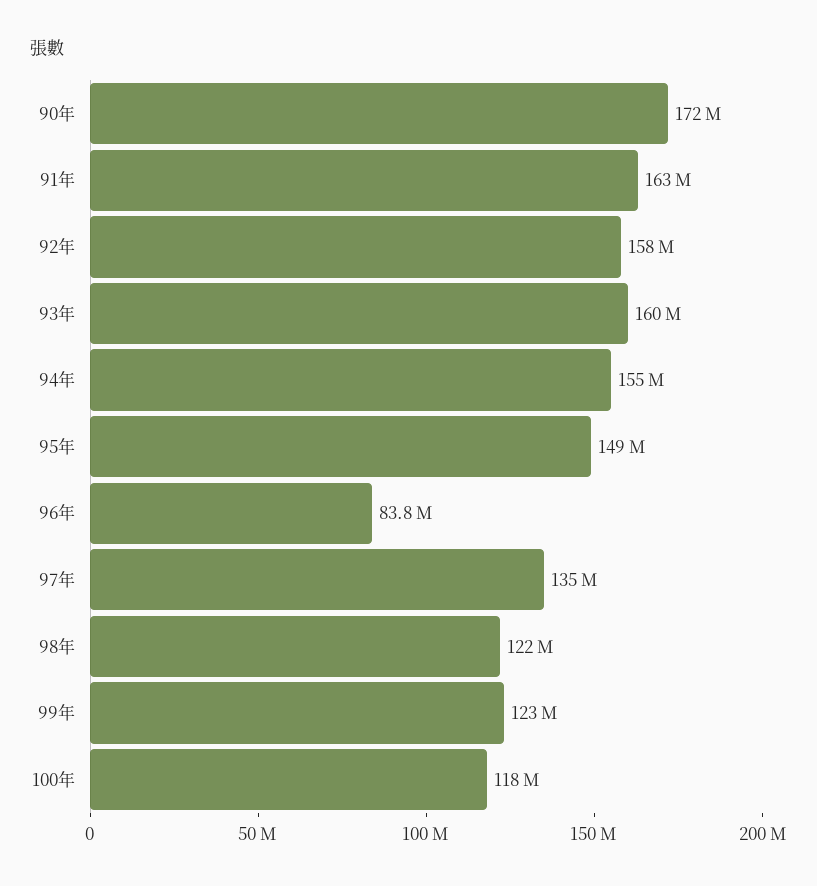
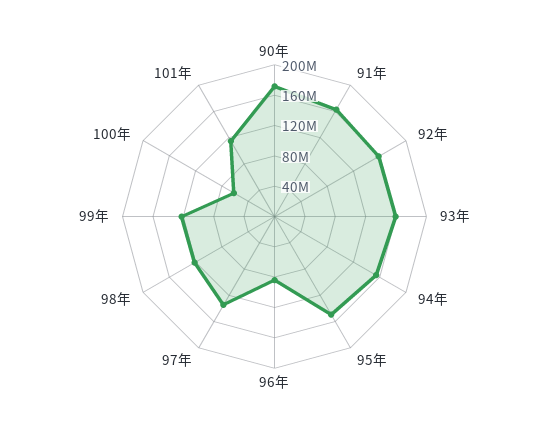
100年: 118000000 -> 60000000
101年: none -> 120000000

